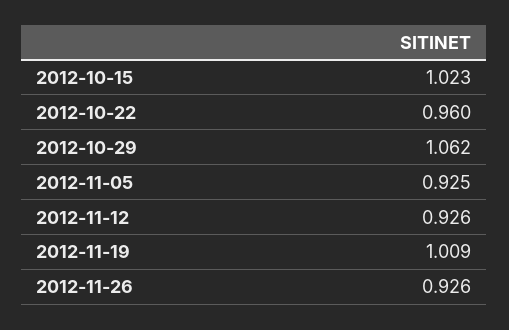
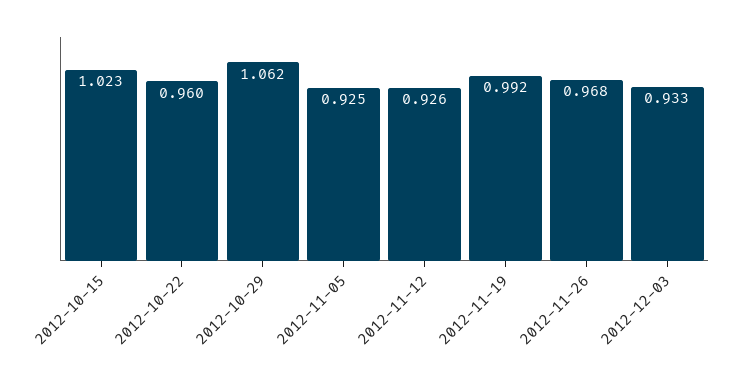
2012-11-19: 1.009 -> 0.992
2012-11-26: 0.926 -> 0.968
2012-12-03: none -> 0.933

